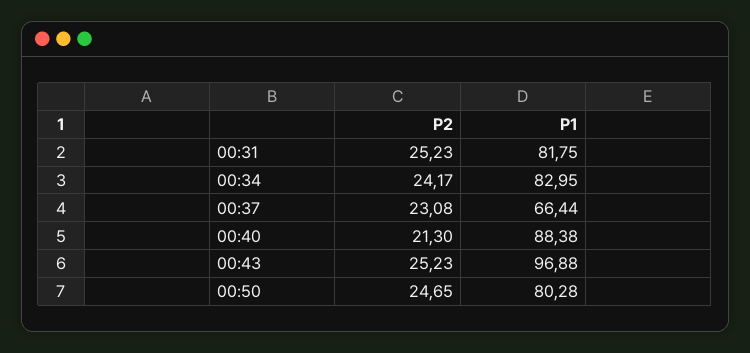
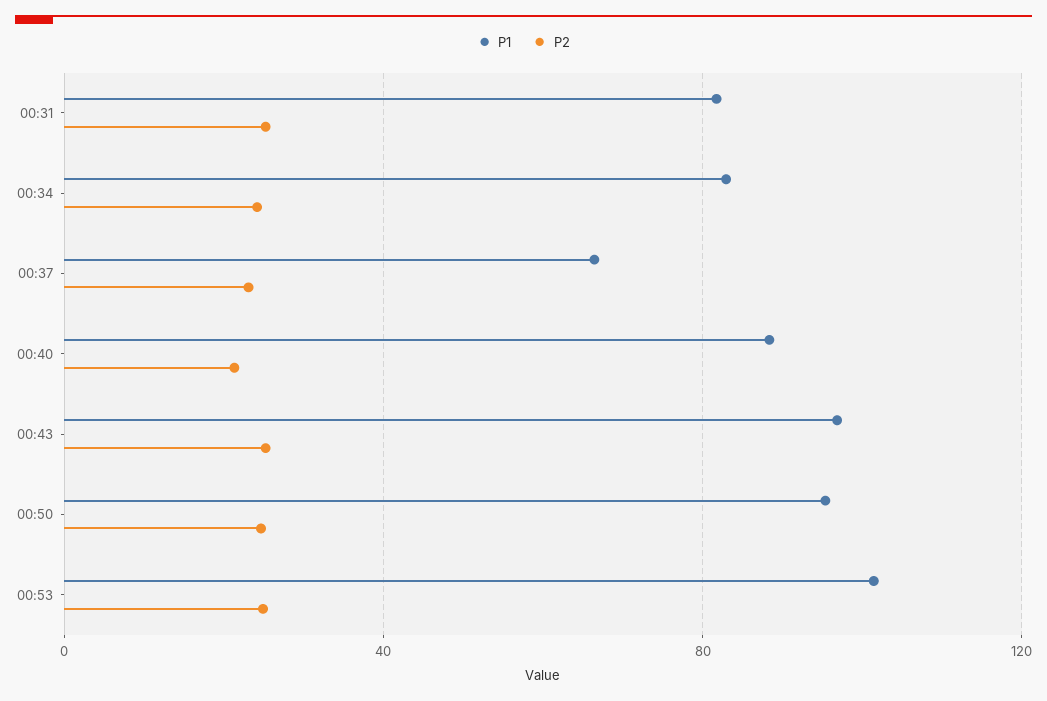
P1, 00:50: 80.28 -> 95
P1, 00:53: none -> 100
P2, 00:53: none -> 25

